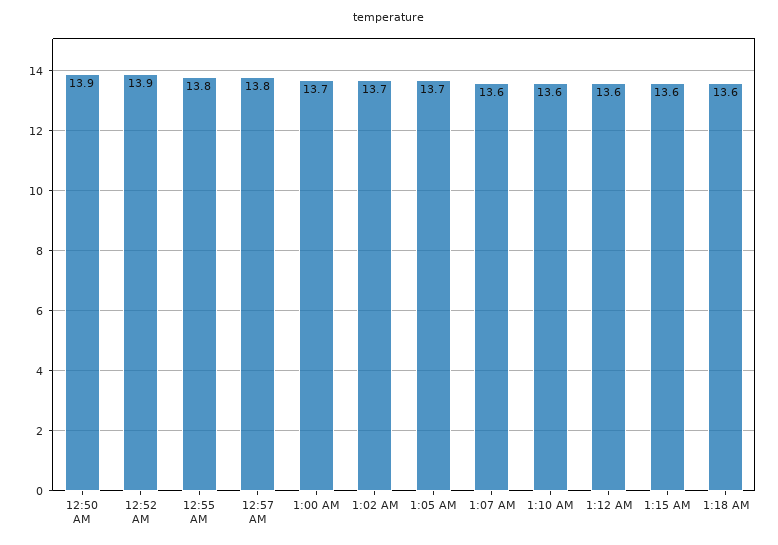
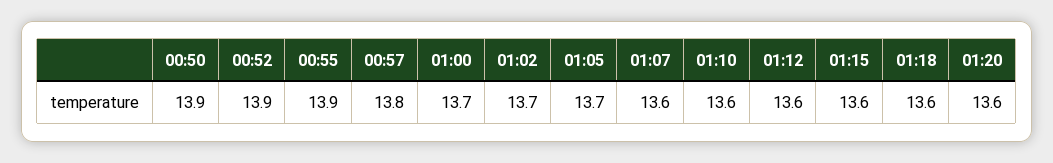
12:55 AM: 13.8 -> 13.9
01:20: none -> 13.6

